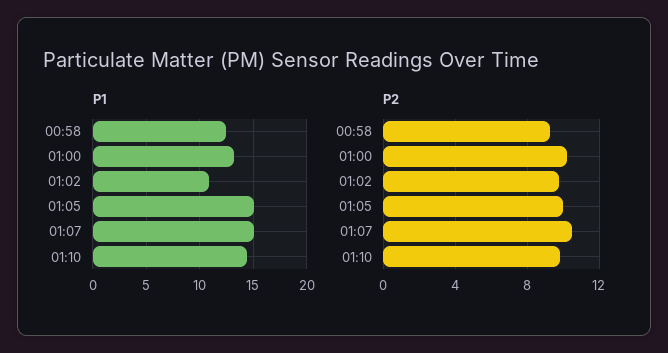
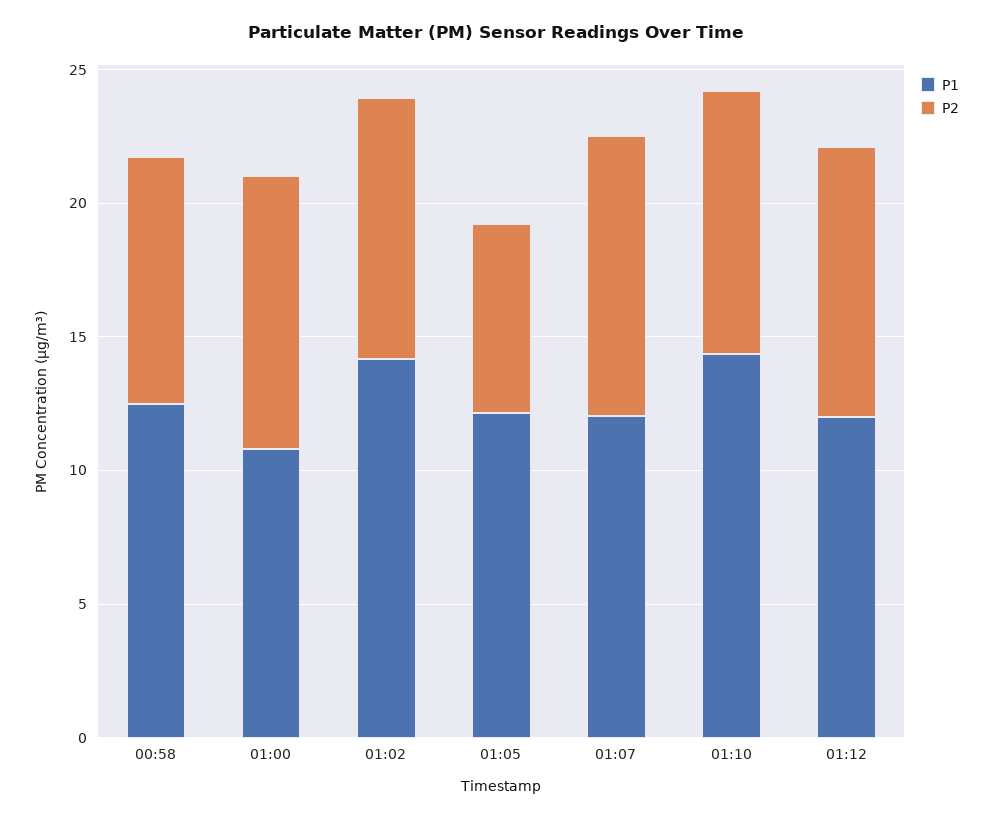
P1, 01:00: 13 -> 11
P1, 01:02: 11 -> 14
P1, 01:05: 15 -> 12
P1, 01:07: 15 -> 12
P2, 01:05: 10 -> 7
P1, 01:12: none -> 12
P2, 01:12: none -> 10

